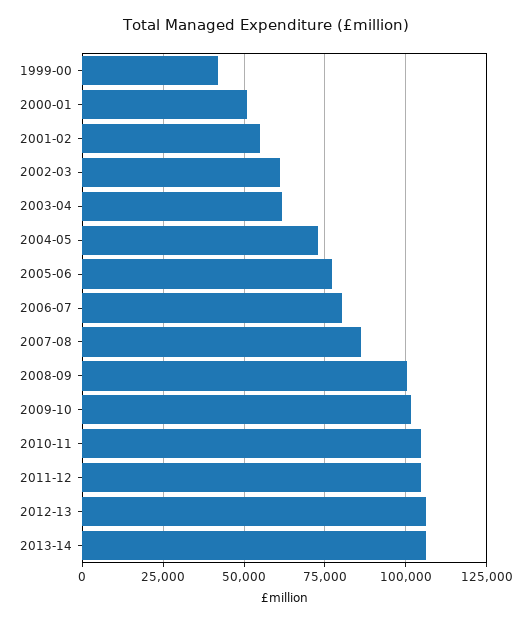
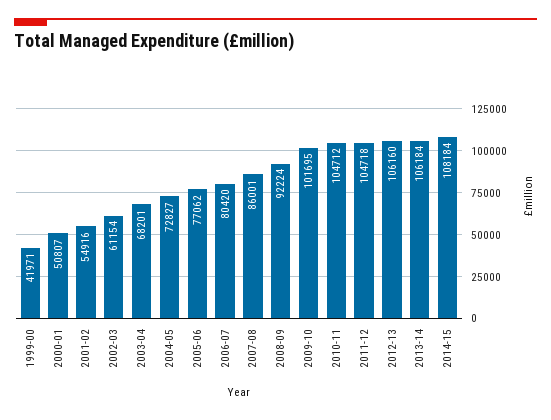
2003-04: 62500 -> 68201
2008-09: 100000 -> 92224
2014-15: none -> 108184

